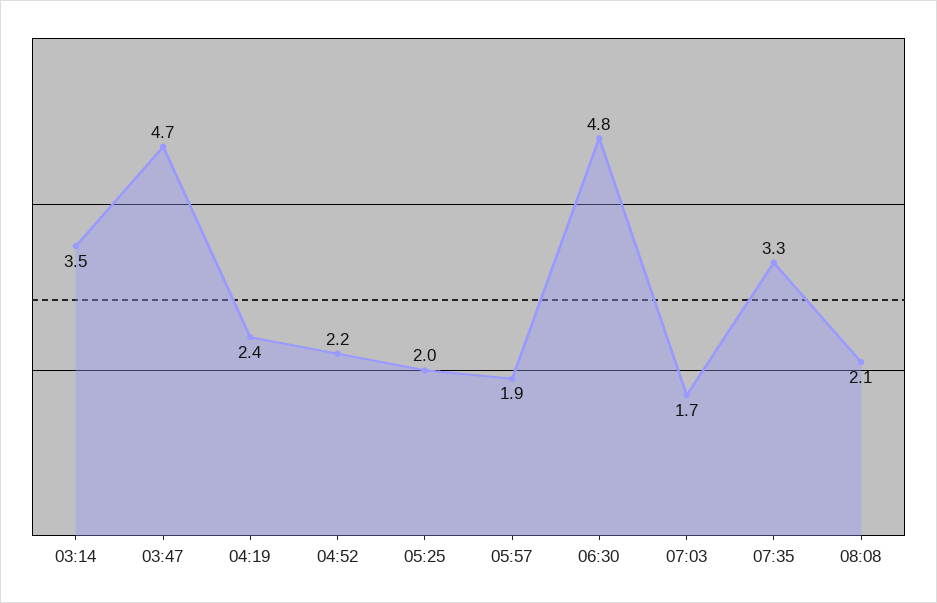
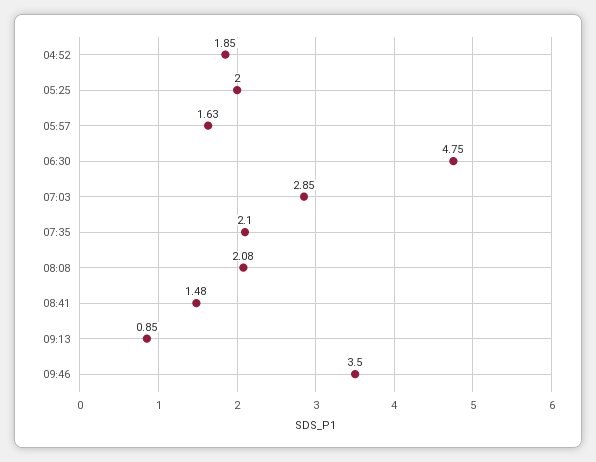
03:14: 3.5 -> none
03:47: 4.7 -> none
04:19: 2.4 -> none
04:52: 2.2 -> 1.85
05:57: 1.9 -> 1.63
07:03: 1.7 -> 2.85
07:35: 3.3 -> 2.1
08:41: none -> 1.48
09:13: none -> 0.85
09:46: none -> 3.5

